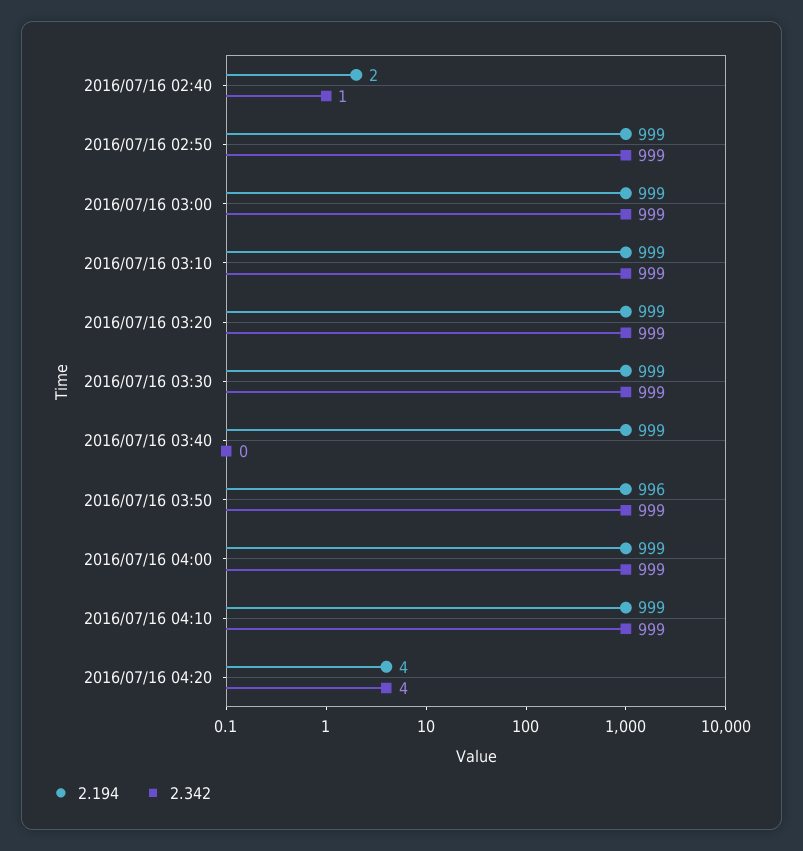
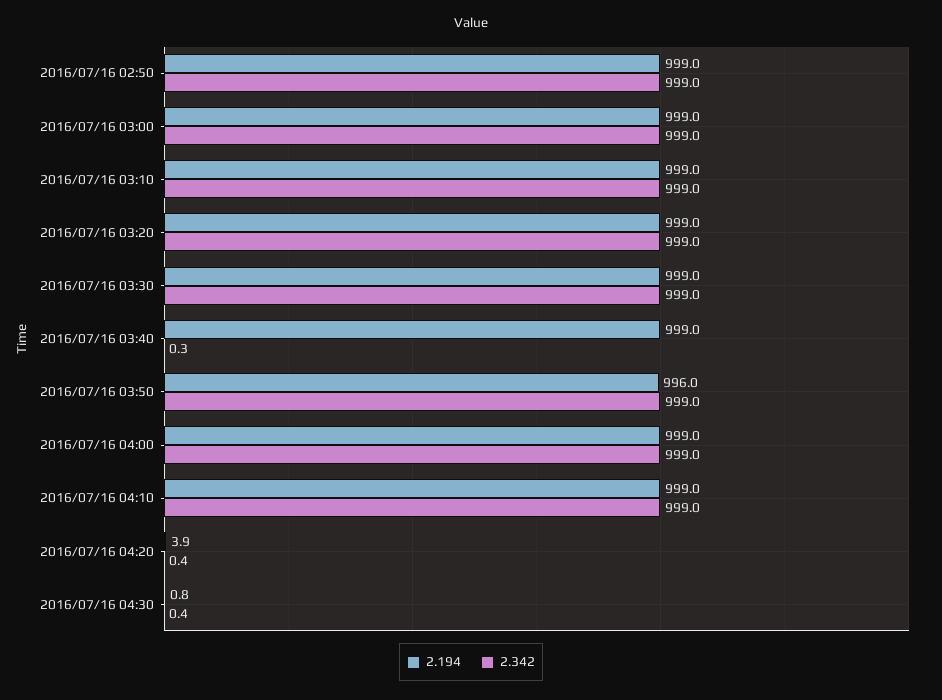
2.194, 2016/07/16 02:40: 2 -> none
2.342, 2016/07/16 02:40: 1 -> none
2.342, 2016/07/16 04:20: 4 -> 0.4
2.194, 2016/07/16 04:30: none -> 0.8
2.342, 2016/07/16 04:30: none -> 0.4

